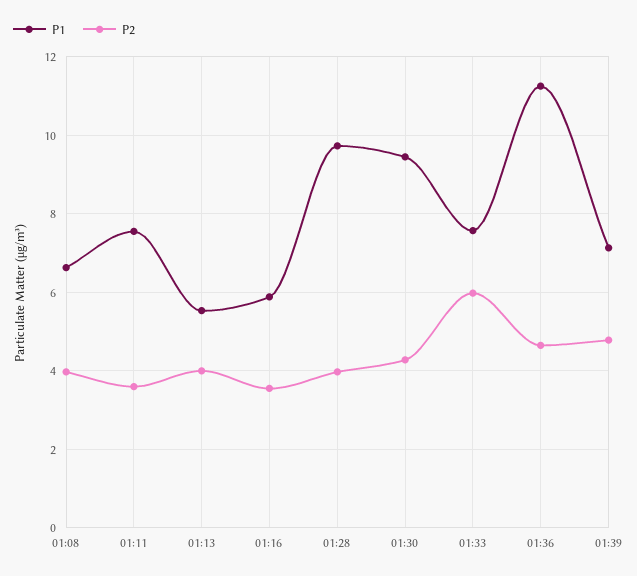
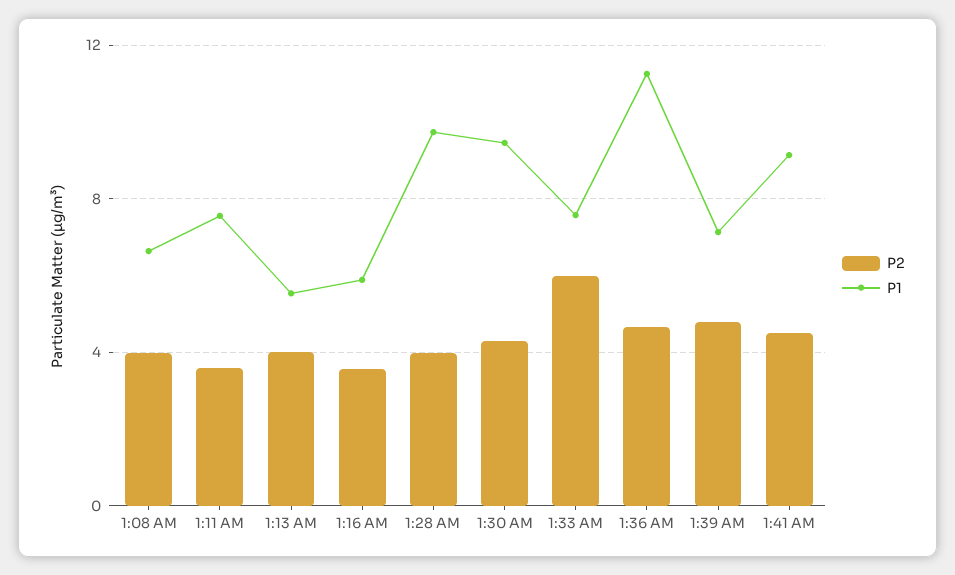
P2, 1:41 AM: none -> 4.5
P1, 1:41 AM: none -> 9

